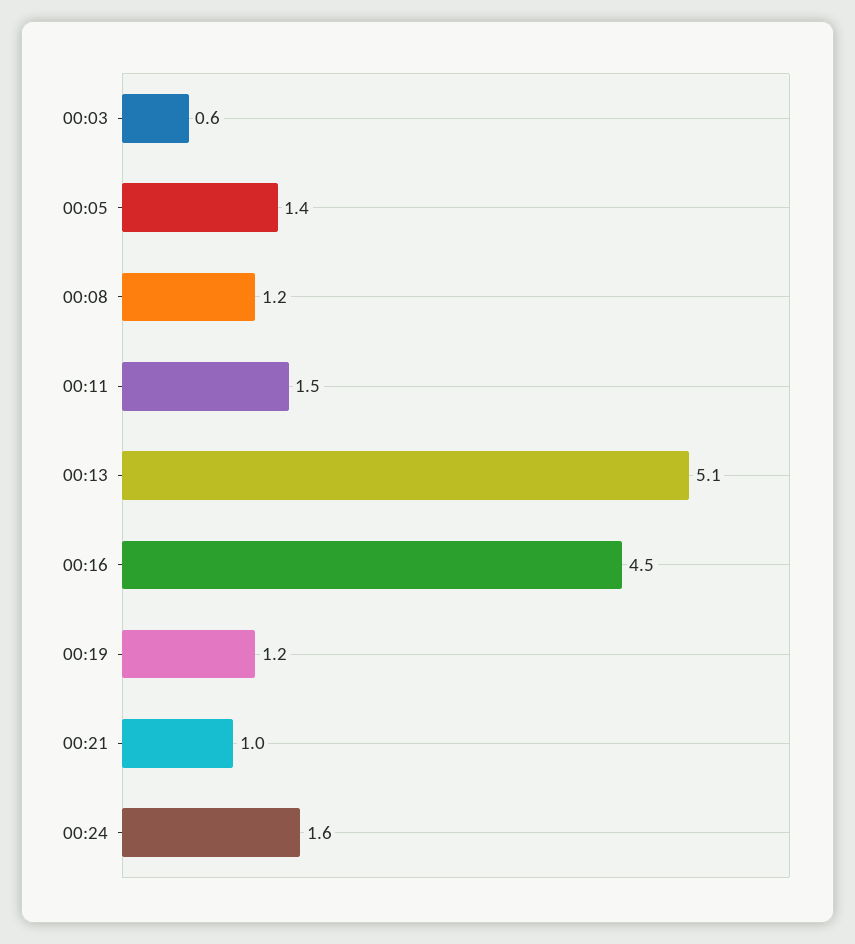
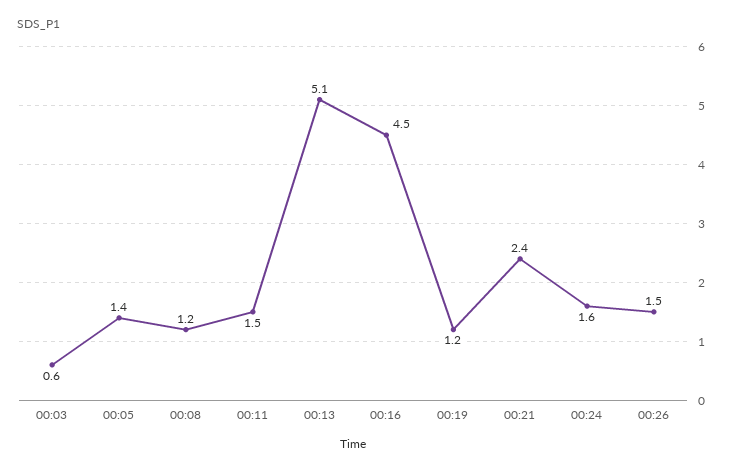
00:21: 1 -> 2.4
00:26: none -> 1.5

